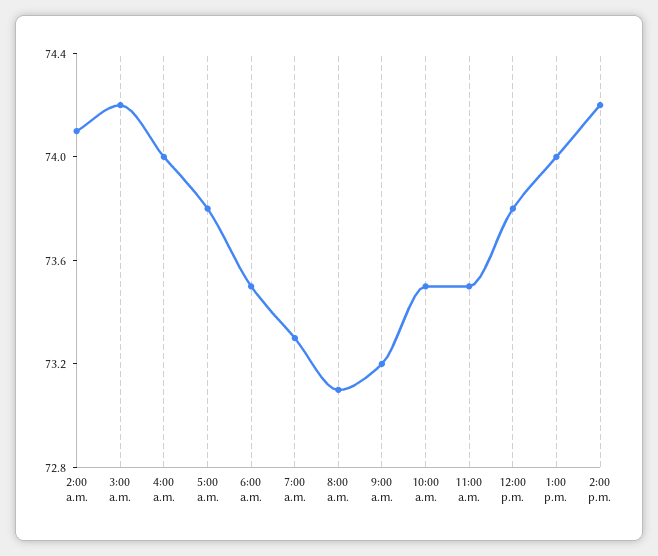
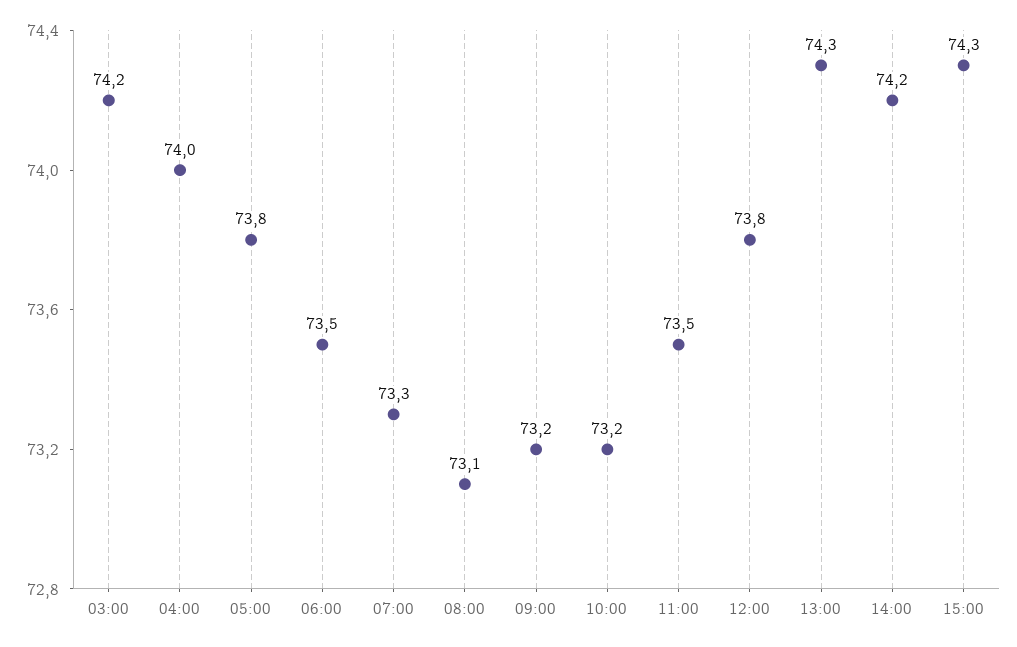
2:00 a.m.: 74.1 -> none
10:00 a.m.: 73.5 -> 73.2
1:00 p.m.: 74 -> 74.3
15:00: none -> 74.3

